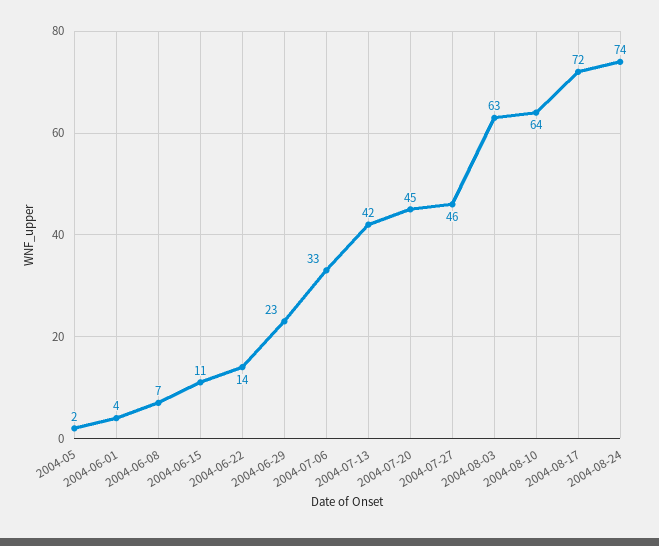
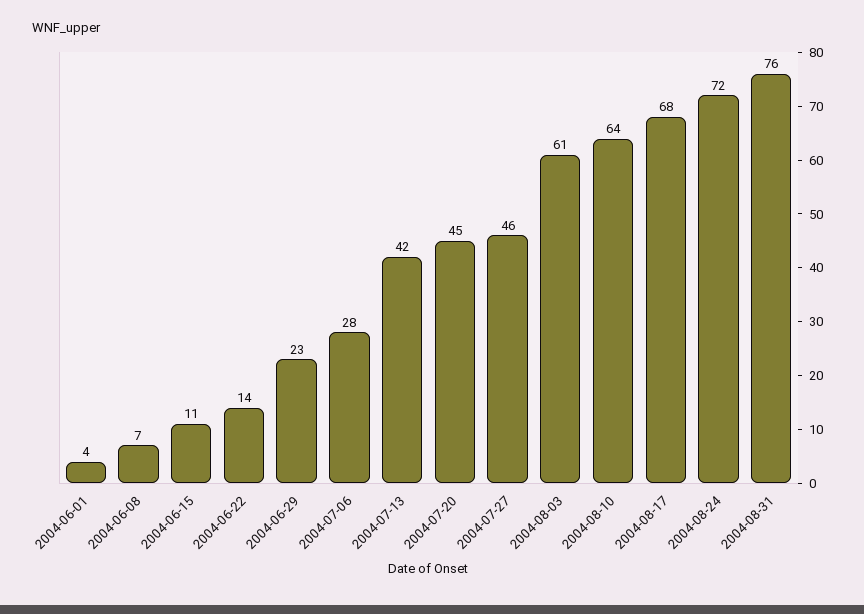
2004-05: 2 -> none
2004-07-06: 33 -> 28
2004-08-03: 63 -> 61
2004-08-17: 72 -> 68
2004-08-24: 74 -> 72
2004-08-31: none -> 76

